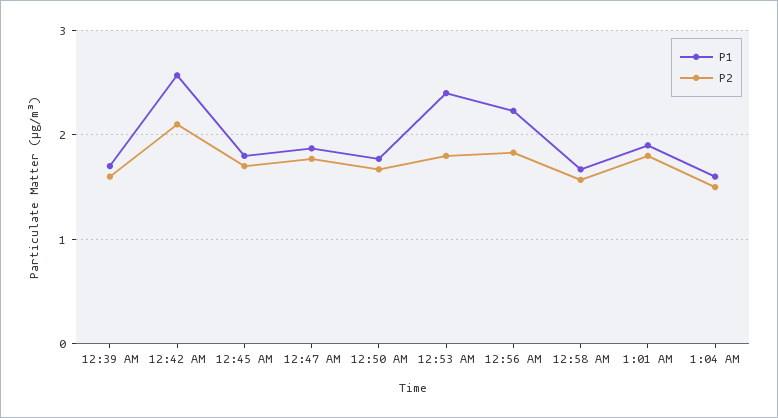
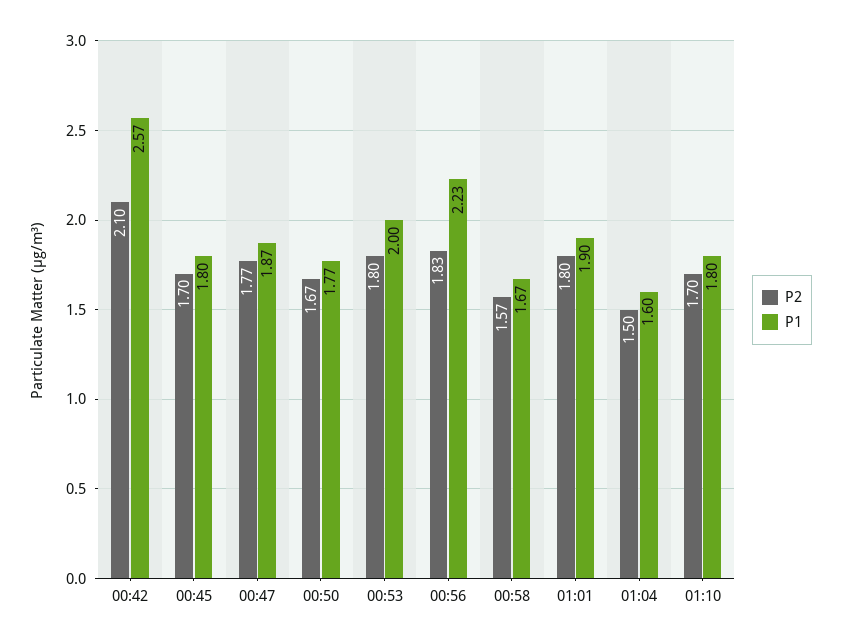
P1, 12:39 AM: 1.7 -> none
P2, 12:39 AM: 1.6 -> none
P1, 12:53 AM: 2.4 -> 2
P2, 01:10: none -> 1.7
P1, 01:10: none -> 1.8

